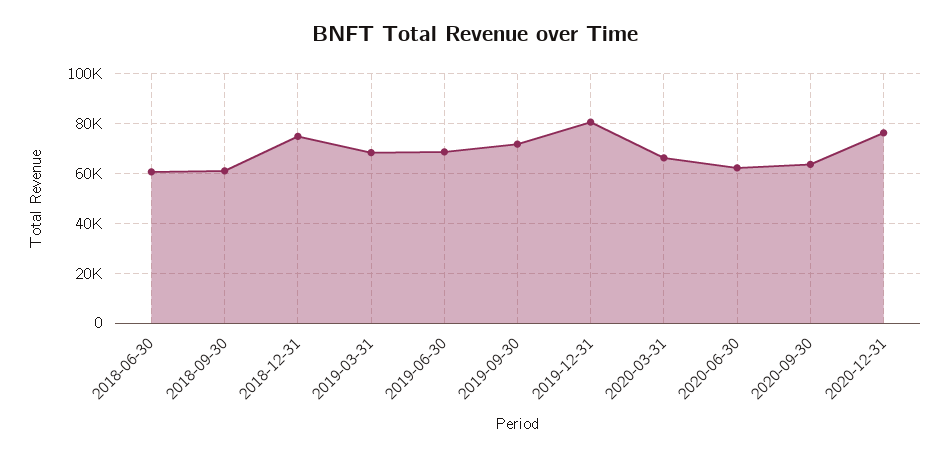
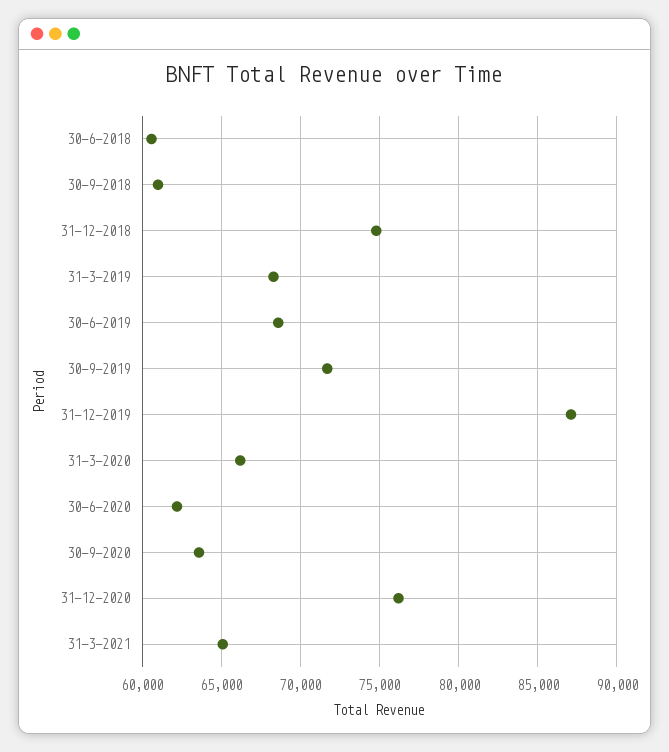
2019-12-31: 80000 -> 87000
31-3-2021: none -> 65000

